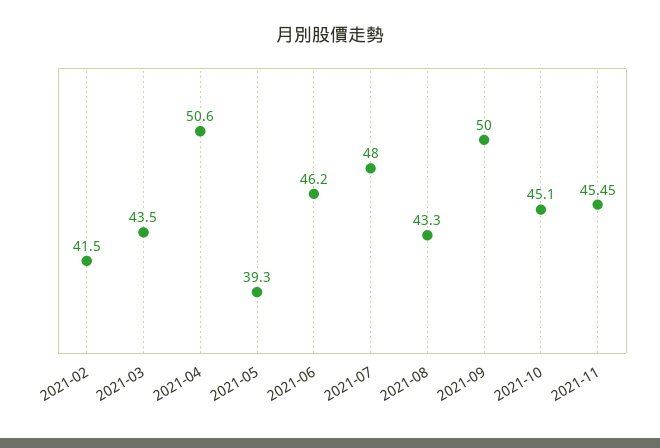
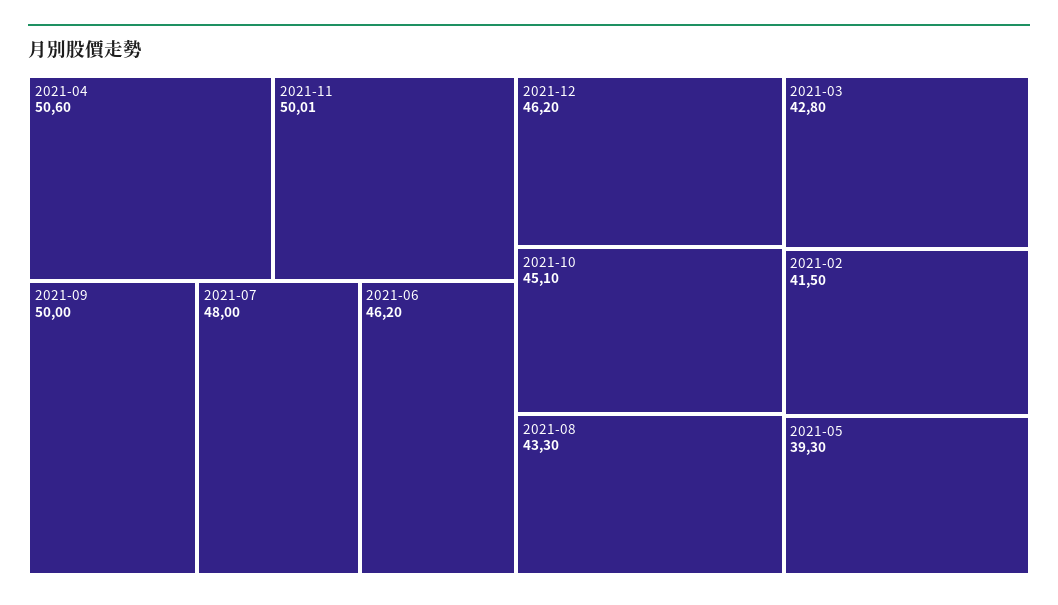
2021-03: 43.5 -> 42.8
2021-11: 45.45 -> 50.01
2021-12: none -> 46.2

